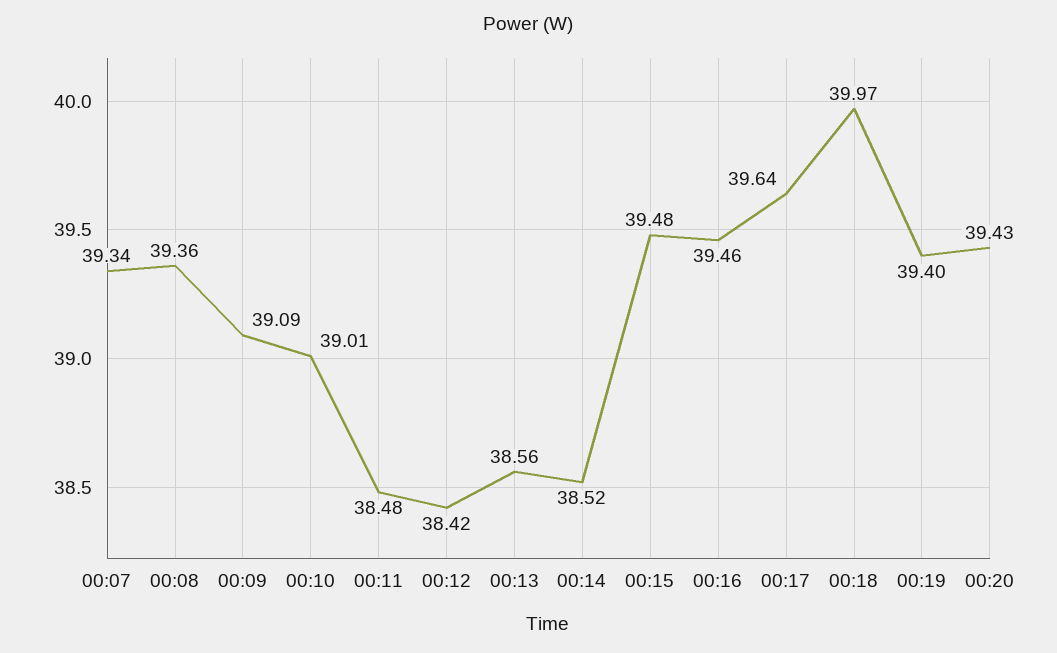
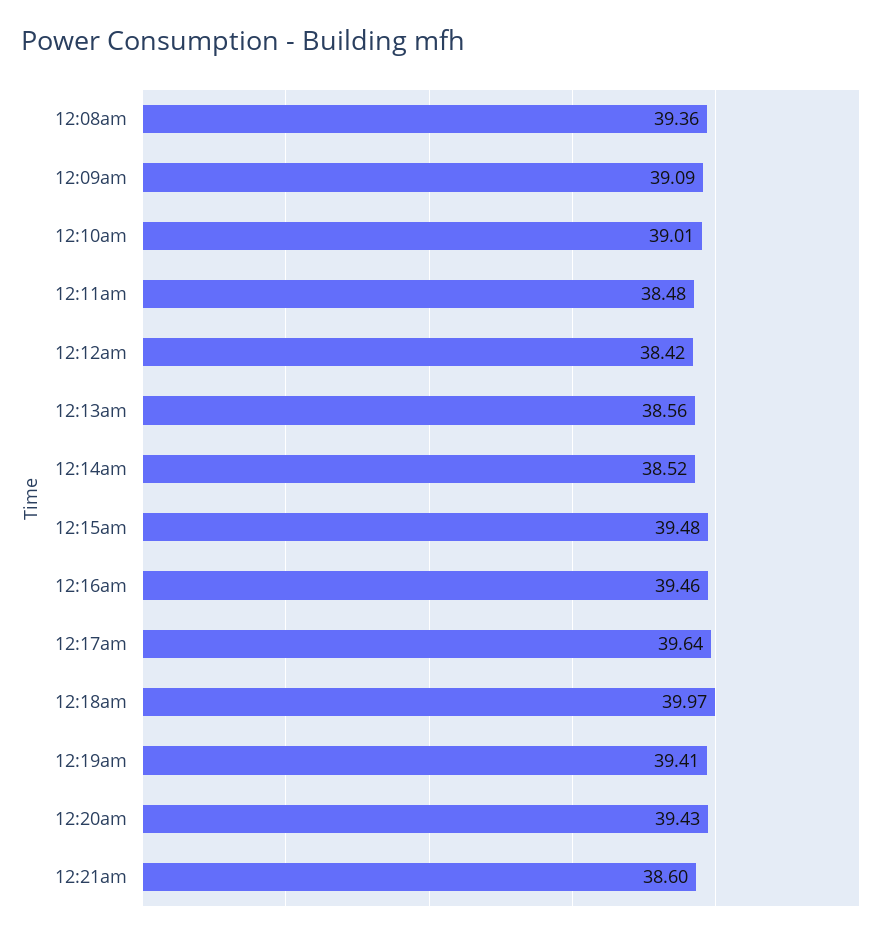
00:07: 39.34 -> none
00:19: 39.4 -> 39.41
12:21am: none -> 38.6

